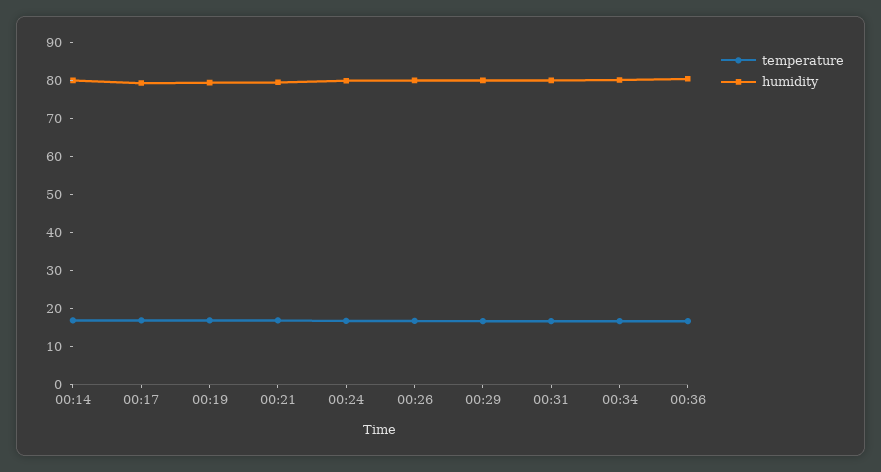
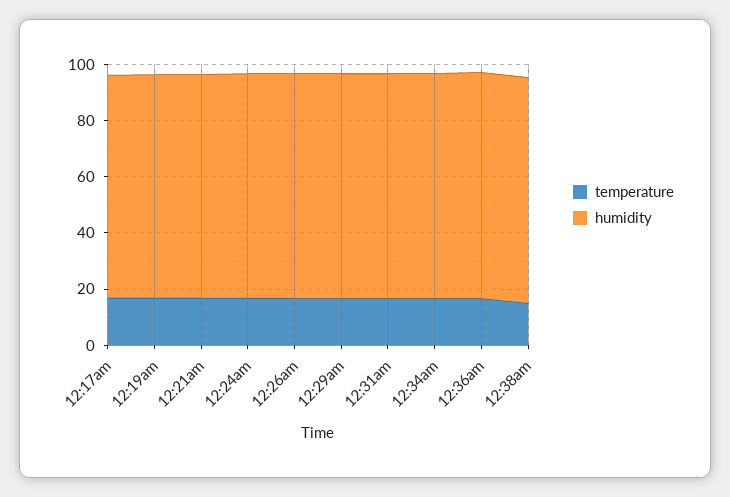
temperature, 00:14: 17.5 -> none
humidity, 00:14: 80 -> none
temperature, 12:38am: none -> 15
humidity, 12:38am: none -> 80

